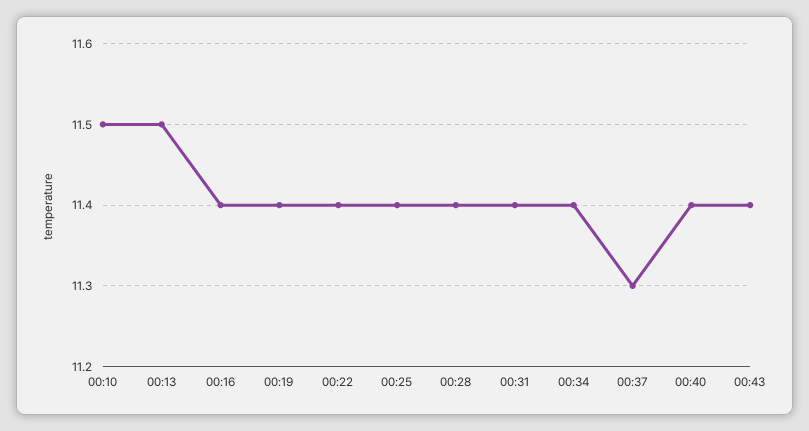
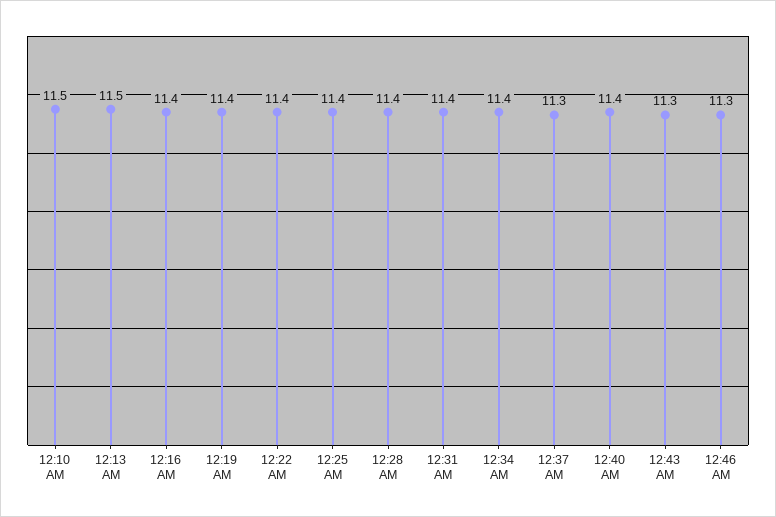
00:43: 11.4 -> 11.3
12:46 AM: none -> 11.3

